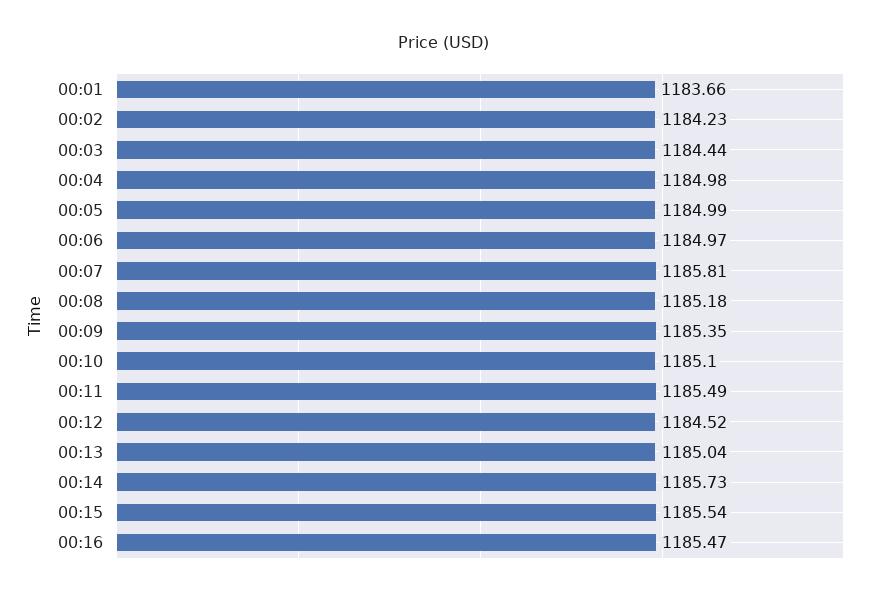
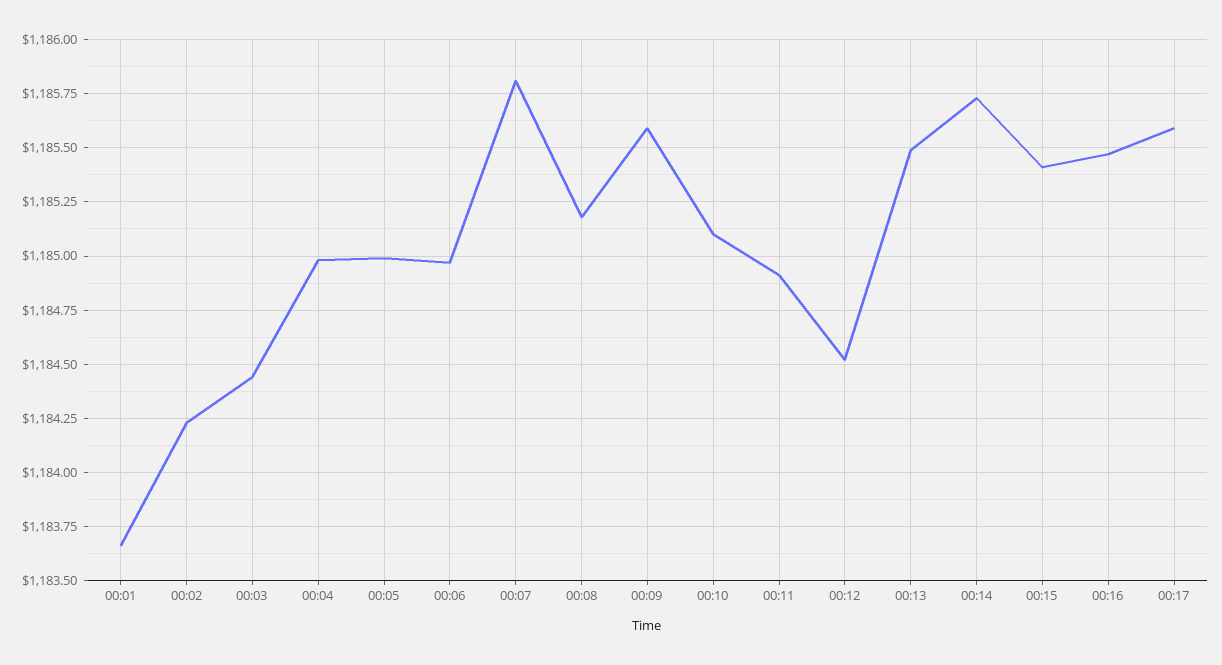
00:09: 1185.35 -> 1185.6
00:11: 1185.49 -> 1184.9
00:13: 1185.04 -> 1185.5
00:15: 1185.54 -> 1185.4
00:17: none -> 1185.6

